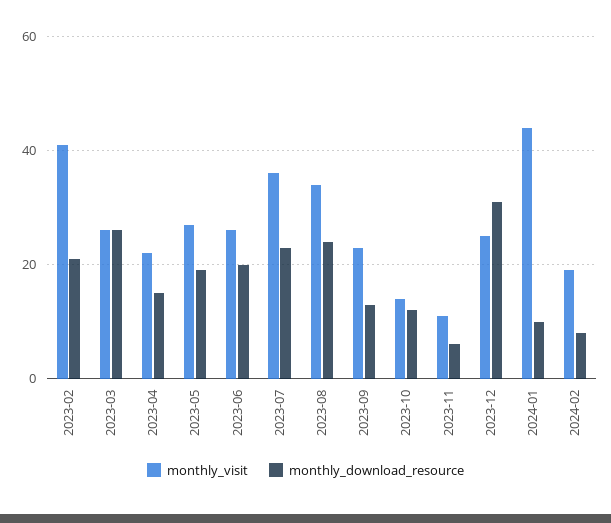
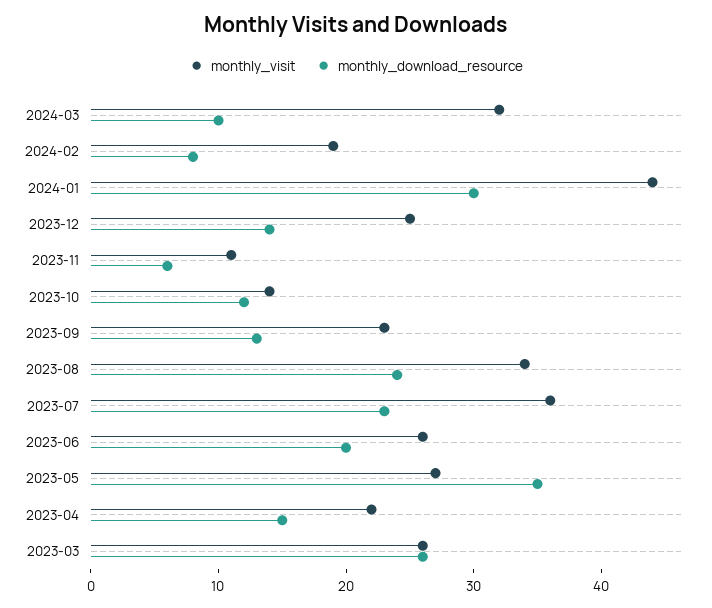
monthly_visit, 2023-02: 40 -> none
monthly_download_resource, 2023-02: 20 -> none
monthly_download_resource, 2023-05: 20 -> 35
monthly_download_resource, 2023-12: 30 -> 14
monthly_download_resource, 2024-01: 10 -> 30
monthly_visit, 2024-03: none -> 32
monthly_download_resource, 2024-03: none -> 10

